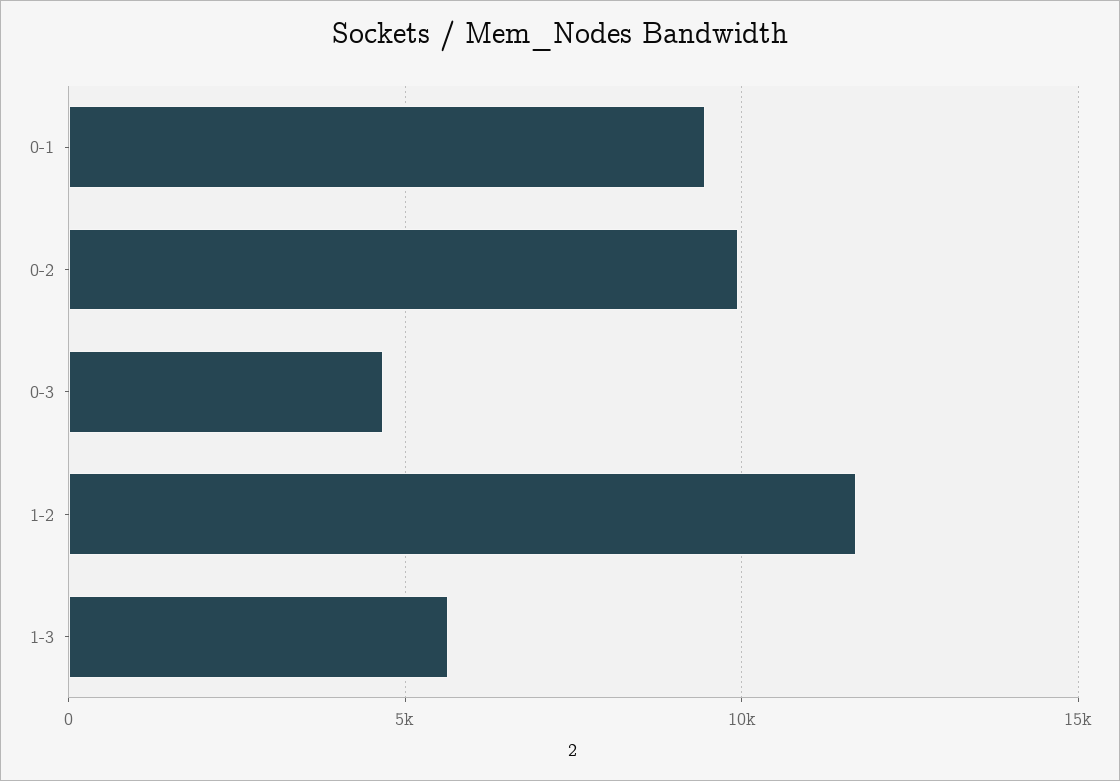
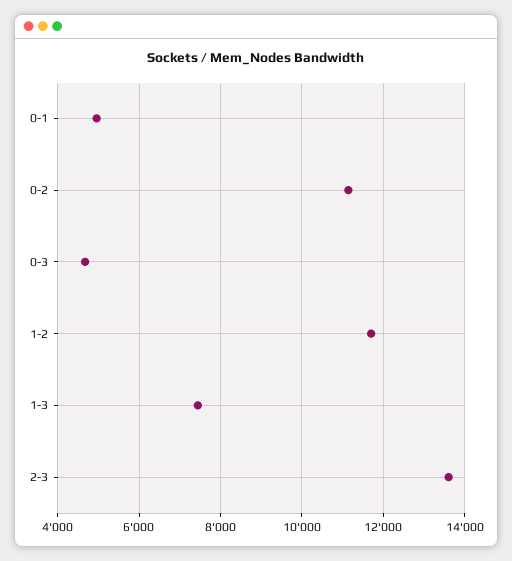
0-1: 9500 -> 5000
0-2: 10000 -> 11200
1-3: 5500 -> 7400
2-3: none -> 13600

